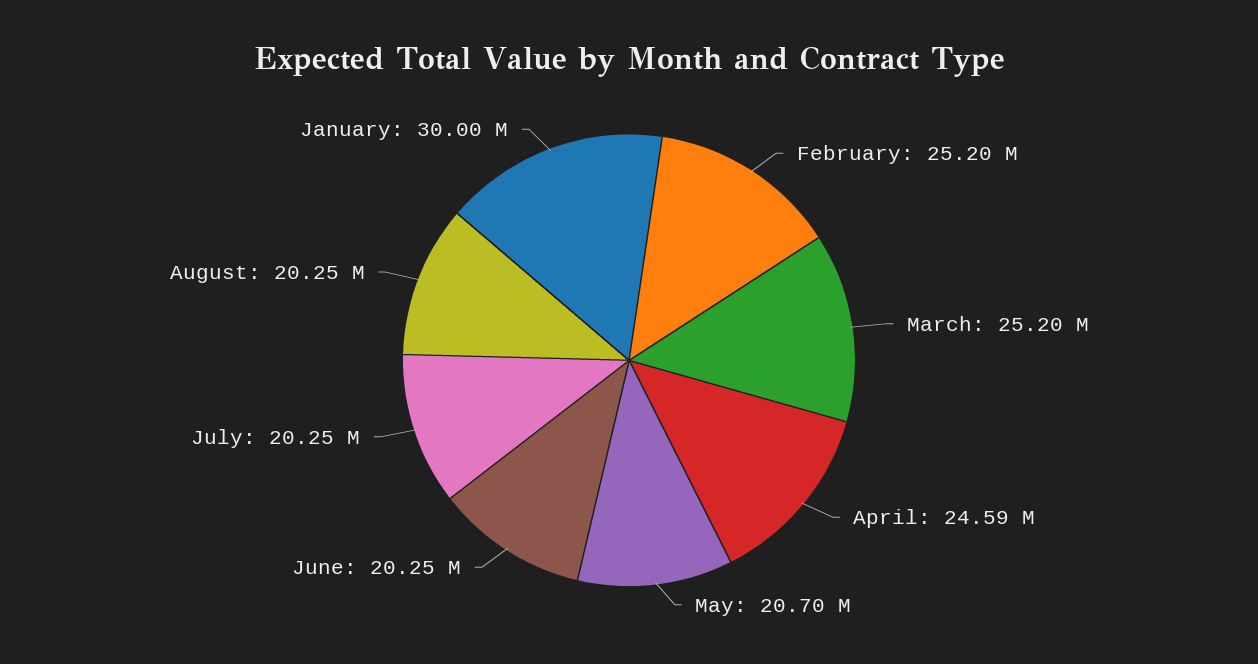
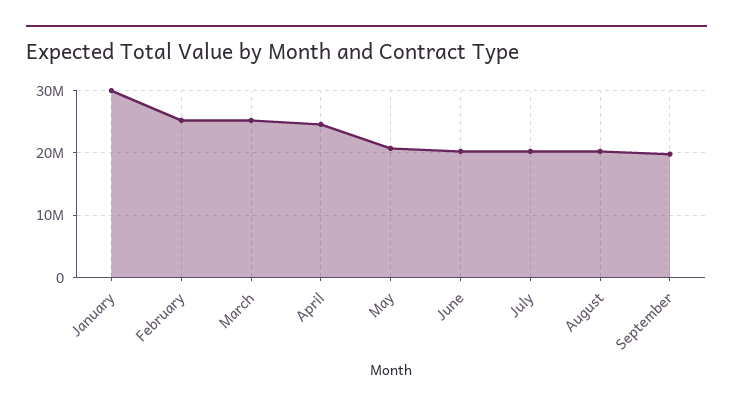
September: none -> 20000000

